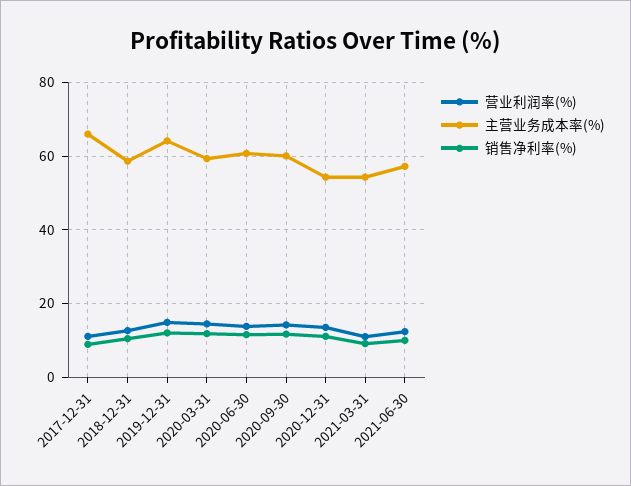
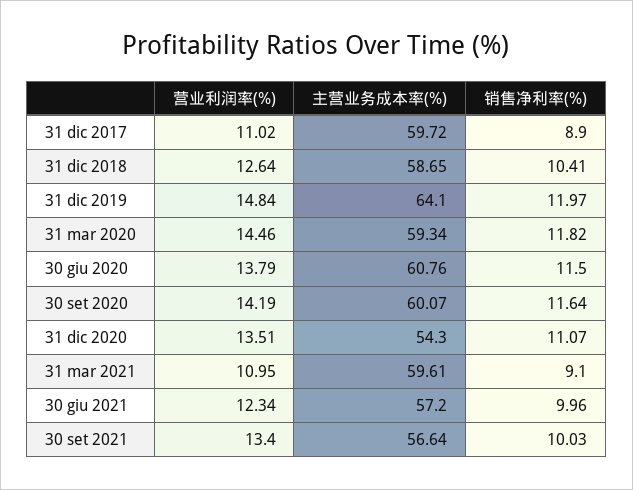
主营业务成本率(%), 2017-12-31: 66 -> 59.72
主营业务成本率(%), 2021-03-31: 54 -> 59.61
营业利润率(%), 30 set 2021: none -> 13.4
主营业务成本率(%), 30 set 2021: none -> 56.64
销售净利率(%), 30 set 2021: none -> 10.03

